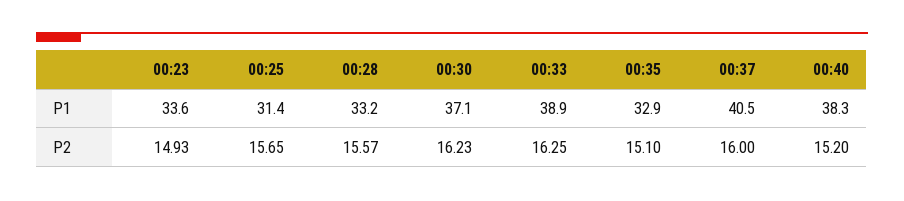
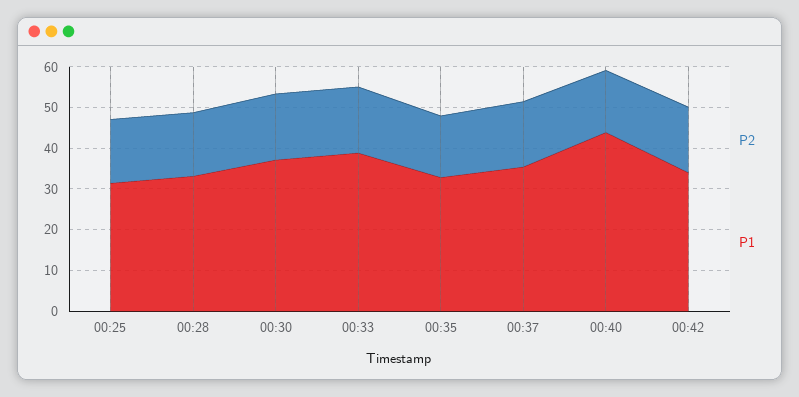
P1, 00:23: 33.6 -> none
P1, 00:37: 40.5 -> 36
P1, 00:40: 38.3 -> 44
P2, 00:23: 14.93 -> none
P2, 00:42: none -> 16
P1, 00:42: none -> 34

